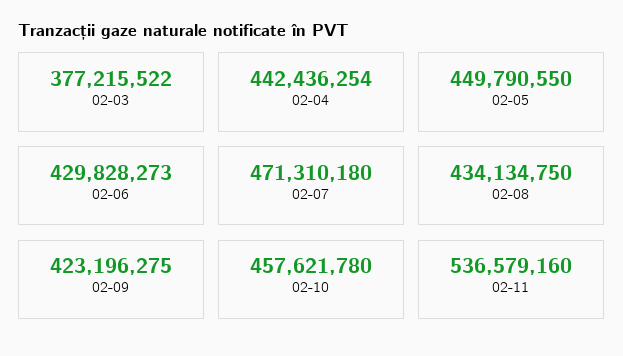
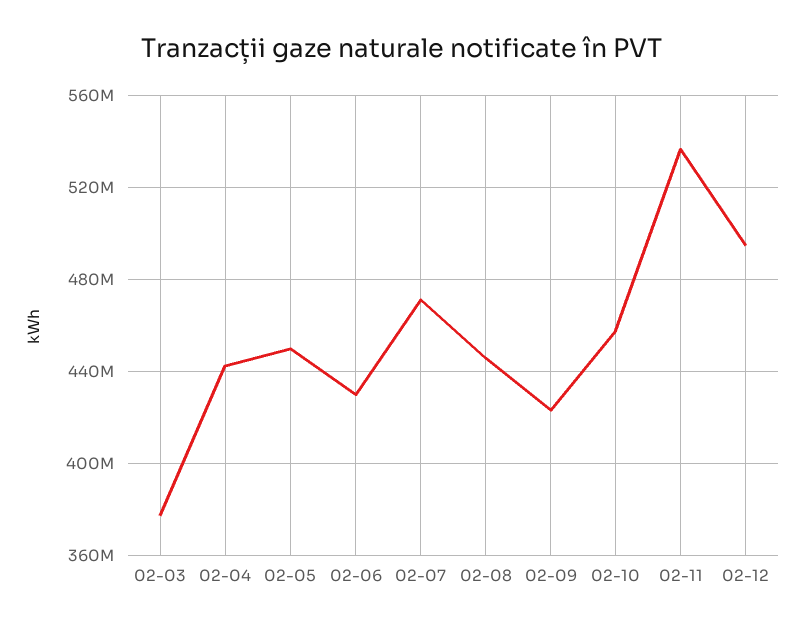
02-08: 434134750 -> 445000000
02-12: none -> 495000000

